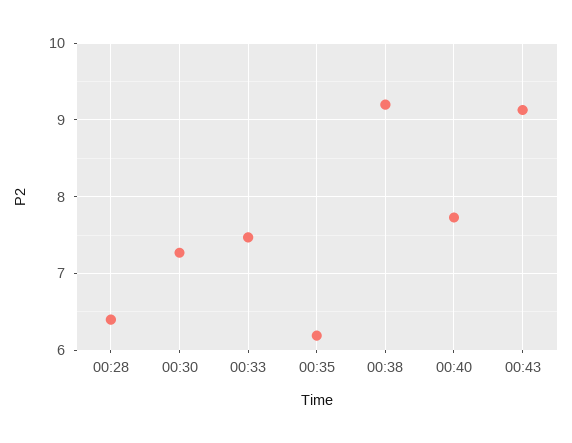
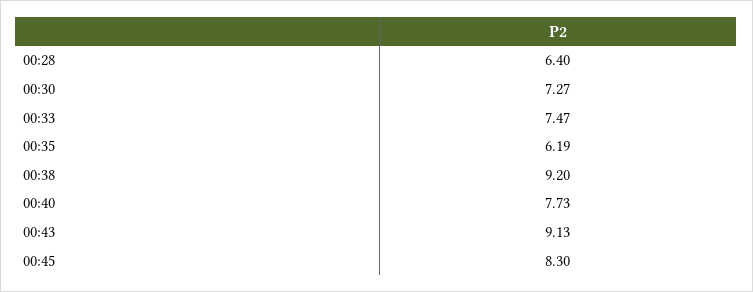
00:45: none -> 8.3

